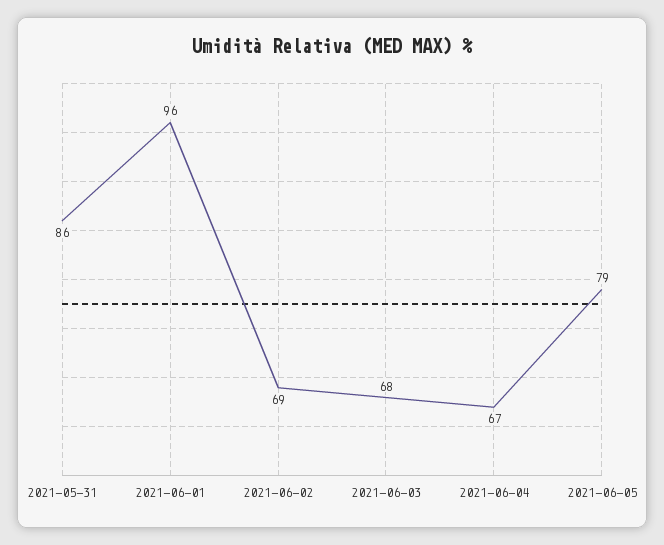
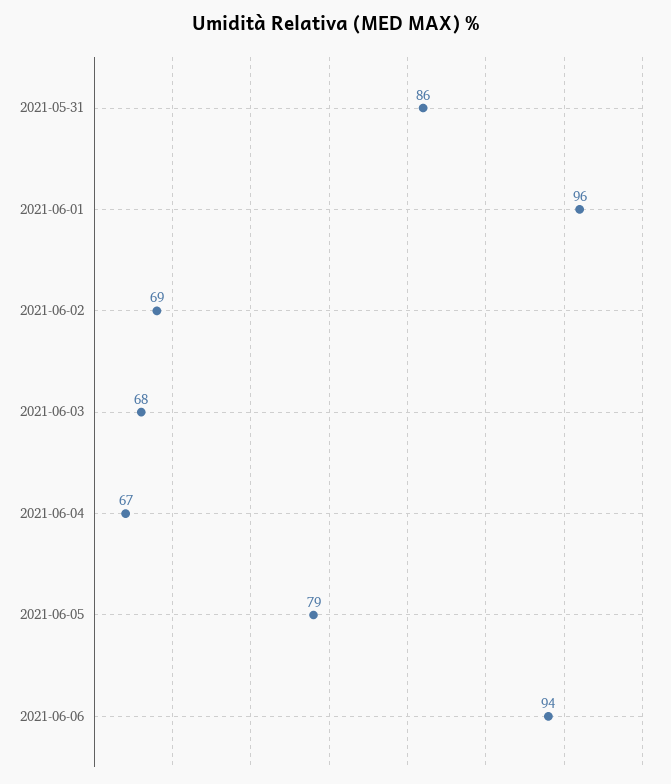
2021-06-06: none -> 94

